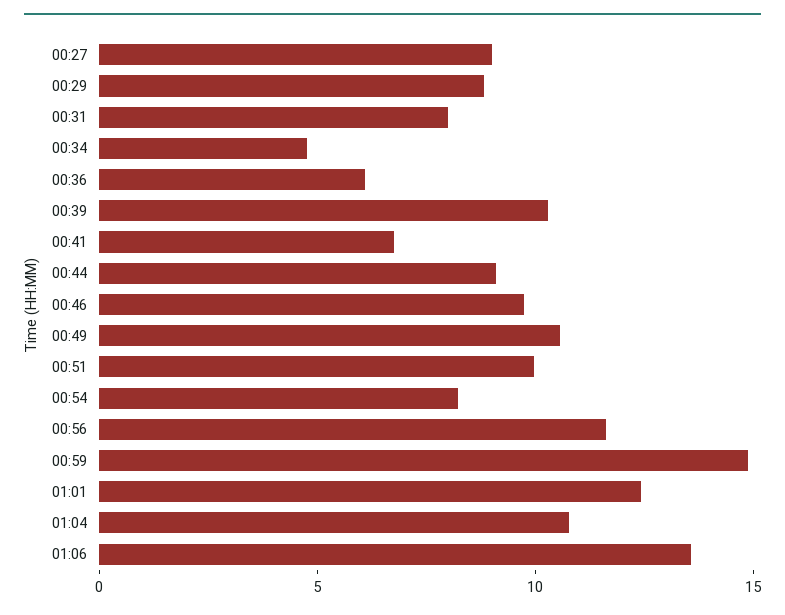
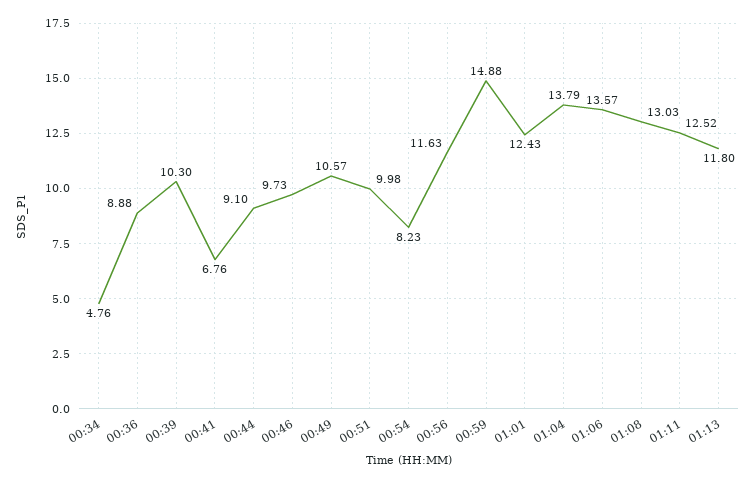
00:27: 9 -> none
00:29: 9 -> none
00:31: 8 -> none
00:36: 6 -> 8.88
01:04: 11 -> 13.79
01:08: none -> 13.03
01:11: none -> 12.52
01:13: none -> 11.8

